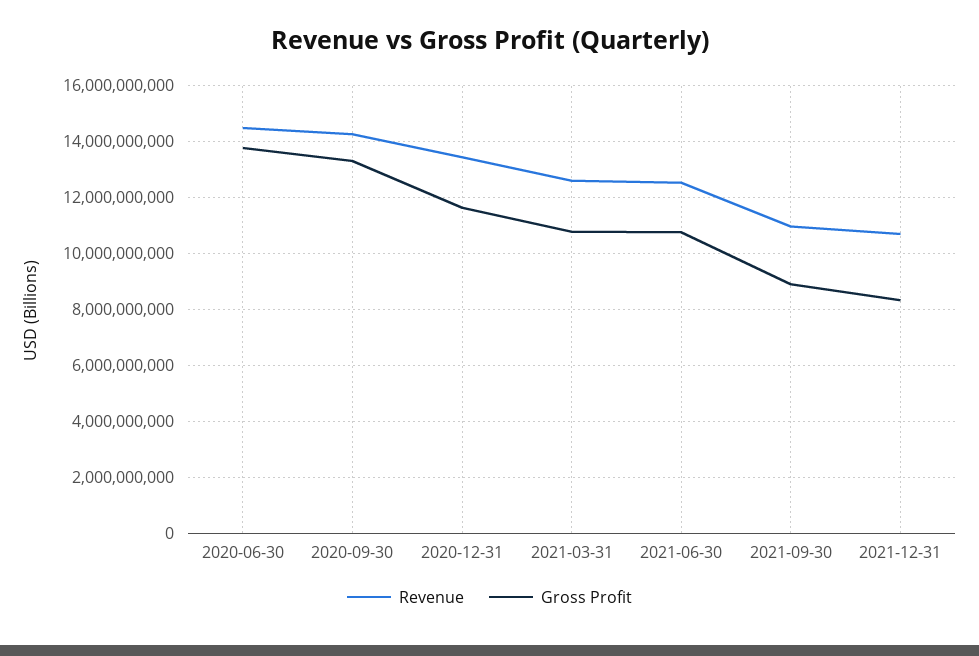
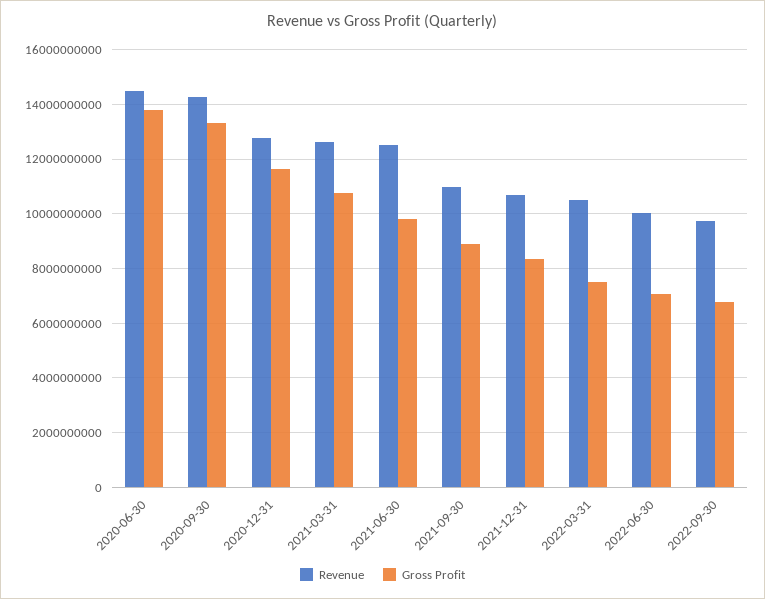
Revenue, 2020-12-31: 13500000000 -> 12750000000
Gross Profit, 2021-06-30: 10750000000 -> 9750000000
Revenue, 2022-03-31: none -> 10500000000
Gross Profit, 2022-03-31: none -> 7500000000
Revenue, 2022-06-30: none -> 10000000000
Gross Profit, 2022-06-30: none -> 7000000000
Revenue, 2022-09-30: none -> 9750000000
Gross Profit, 2022-09-30: none -> 6750000000

